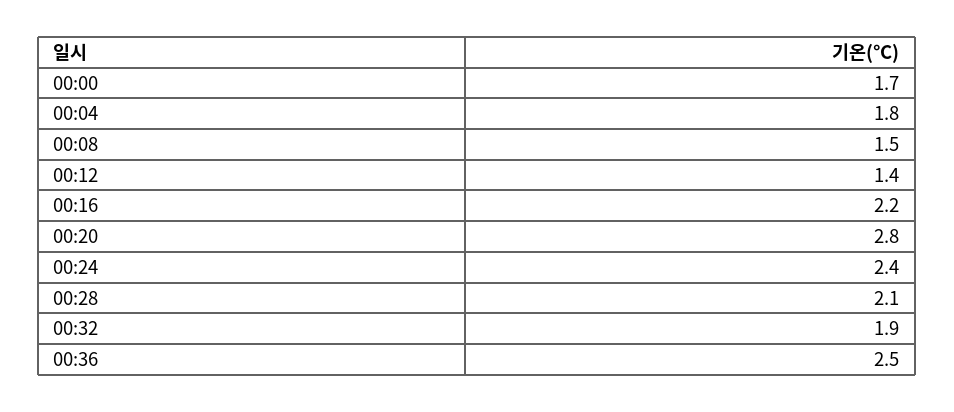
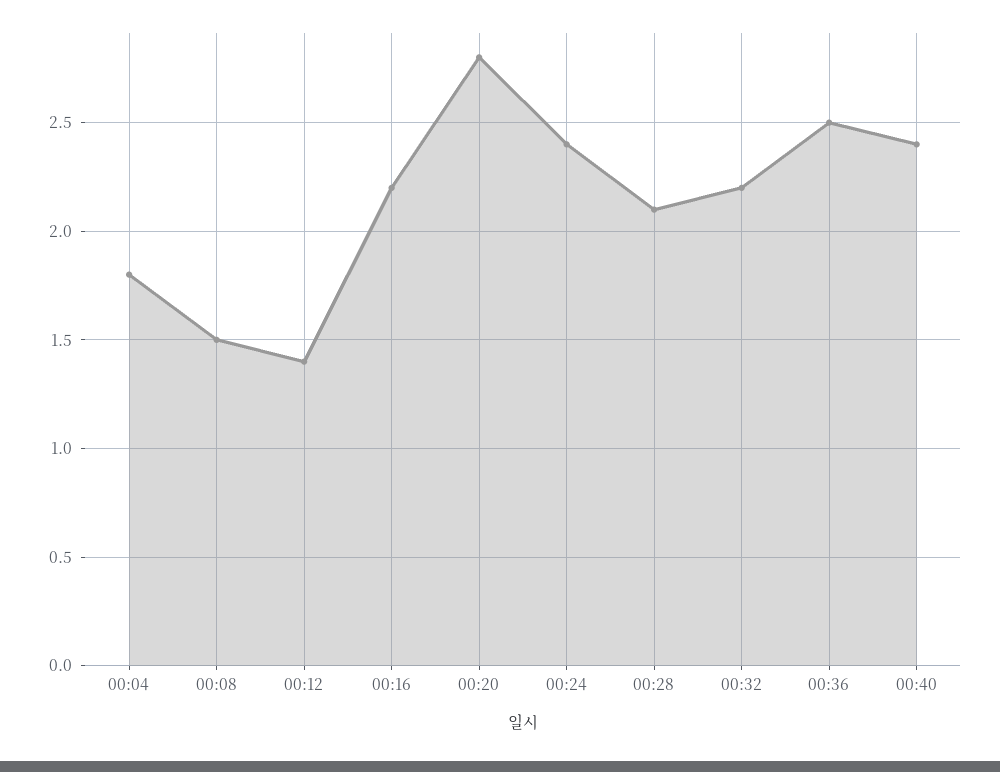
00:00: 1.7 -> none
00:32: 1.9 -> 2.2
00:40: none -> 2.4

